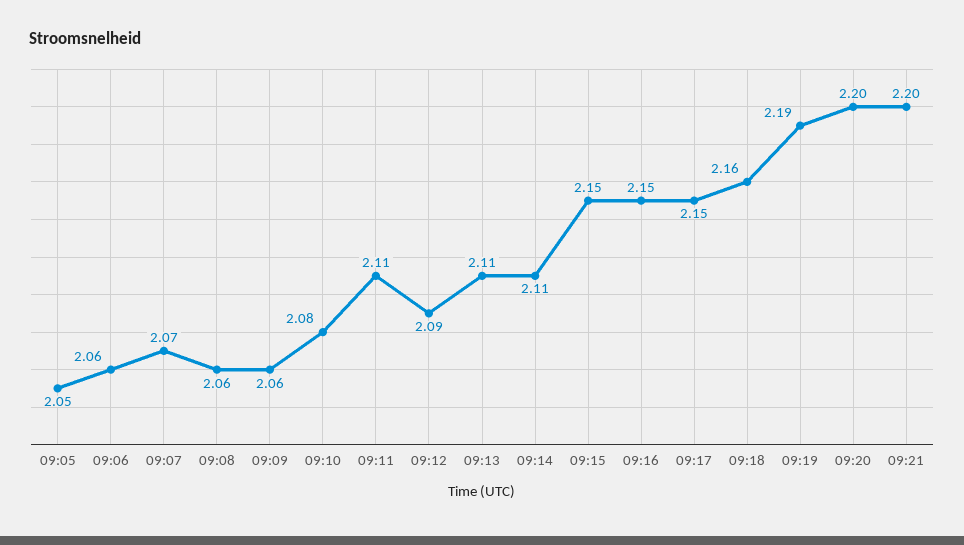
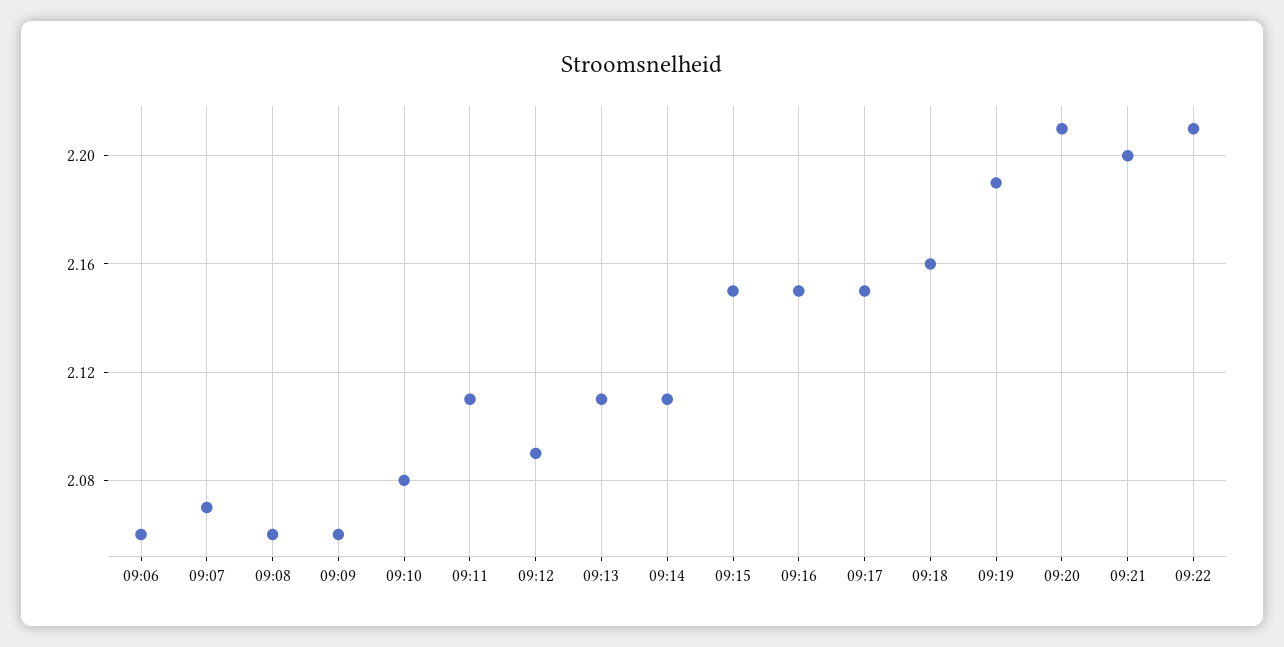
09:05: 2.05 -> none
09:20: 2.2 -> 2.21
09:22: none -> 2.21

